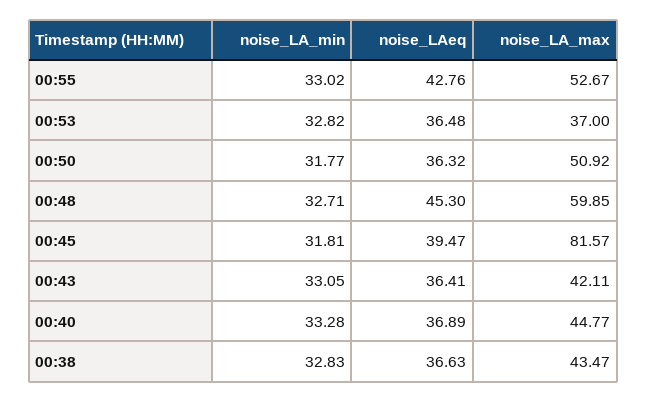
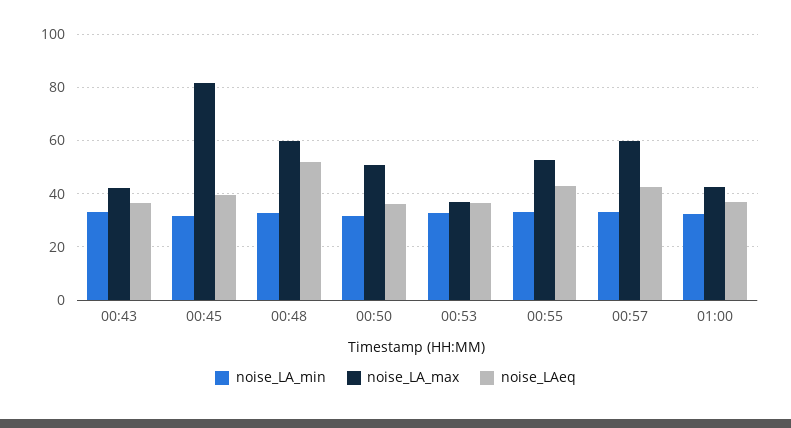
noise_LAeq, 00:48: 45.3 -> 52.5
noise_LA_min, 00:40: 33.28 -> none
noise_LAeq, 00:40: 36.89 -> none
noise_LA_max, 00:40: 44.77 -> none
noise_LA_min, 00:38: 32.83 -> none
noise_LAeq, 00:38: 36.63 -> none
noise_LA_max, 00:38: 43.47 -> none
noise_LA_min, 00:57: none -> 32.5
noise_LA_max, 00:57: none -> 60
noise_LAeq, 00:57: none -> 42.5
noise_LA_min, 01:00: none -> 32.5
noise_LA_max, 01:00: none -> 42.5
noise_LAeq, 01:00: none -> 37.5

